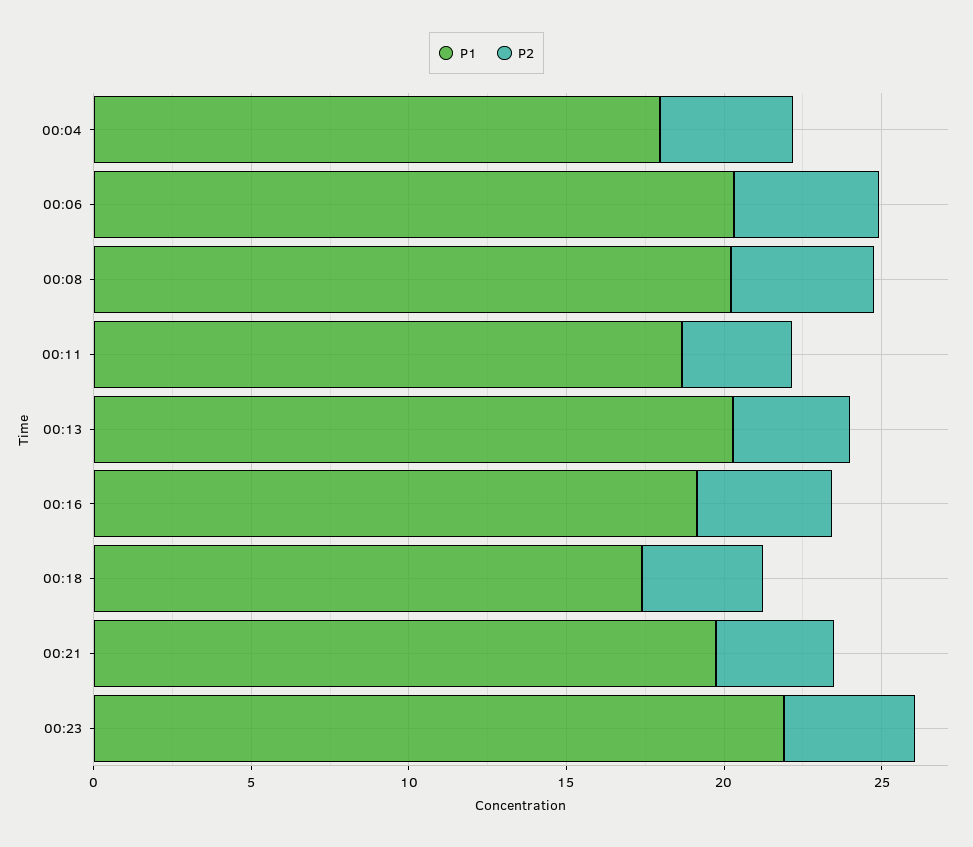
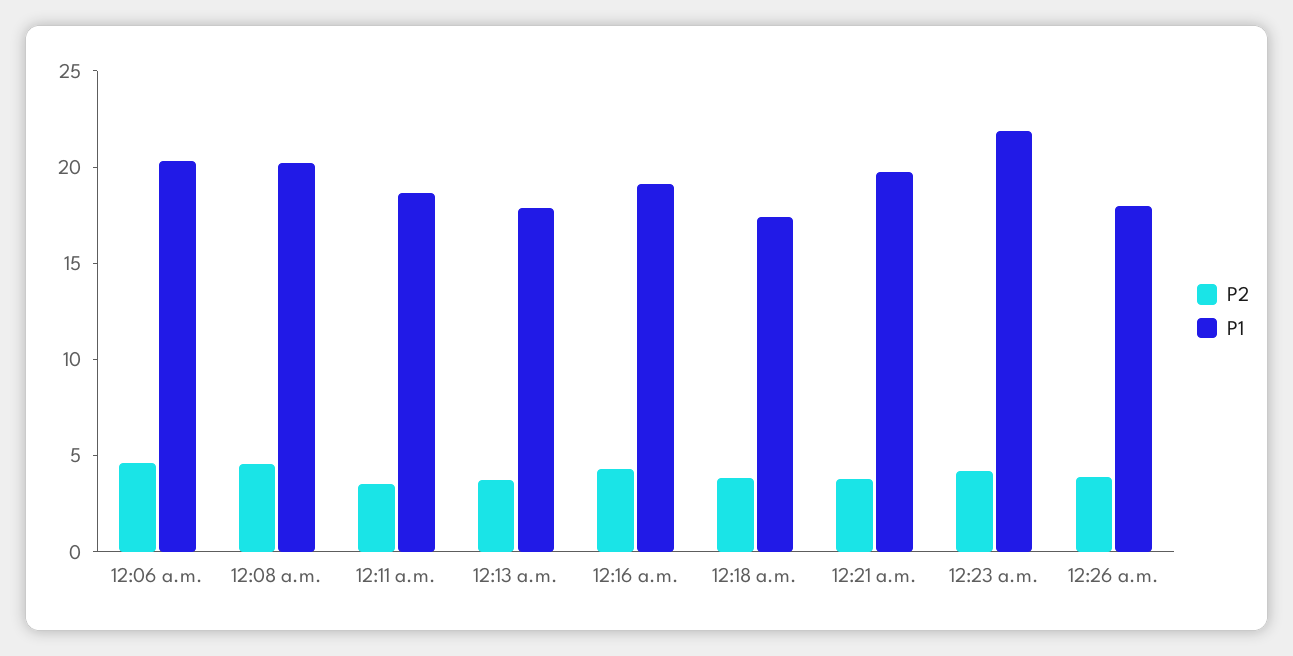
P1, 00:04: 18 -> none
P2, 00:04: 4 -> none
P1, 00:13: 20 -> 18
P2, 12:26 a.m.: none -> 4
P1, 12:26 a.m.: none -> 18

